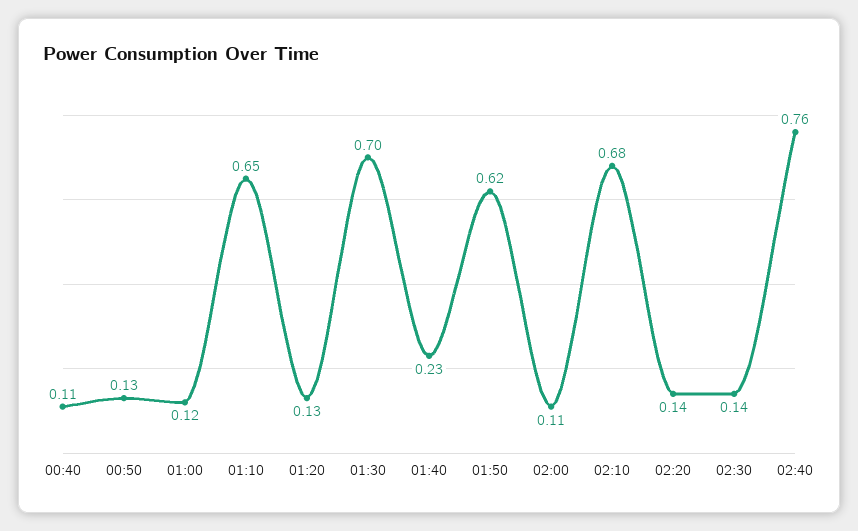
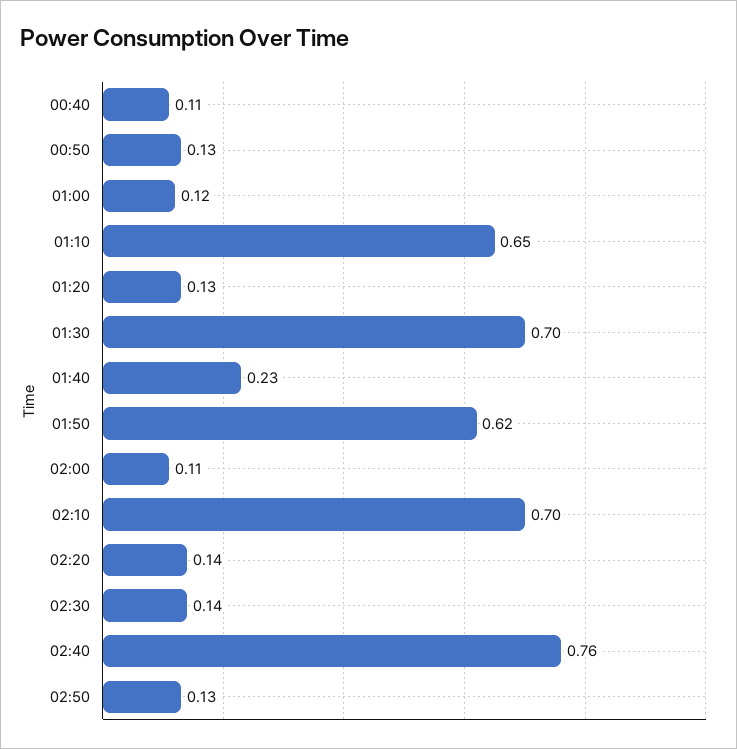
02:10: 0.68 -> 0.7
02:50: none -> 0.13

